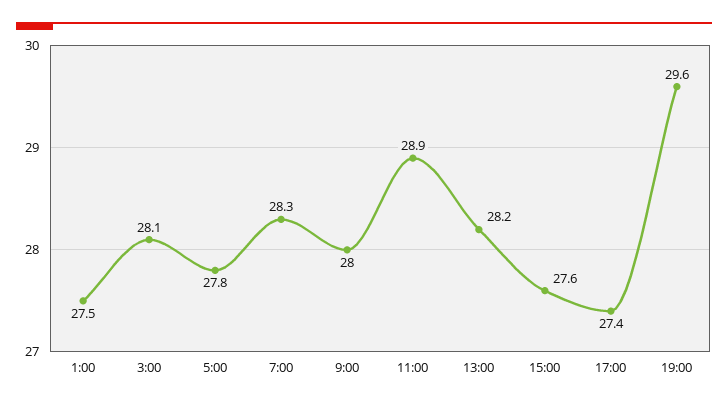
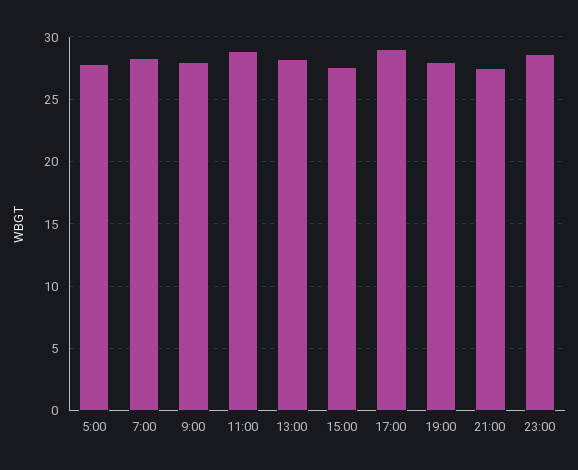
1:00: 27.5 -> none
3:00: 28.1 -> none
17:00: 27.4 -> 29
19:00: 29.6 -> 28
21:00: none -> 27.5
23:00: none -> 28.5

